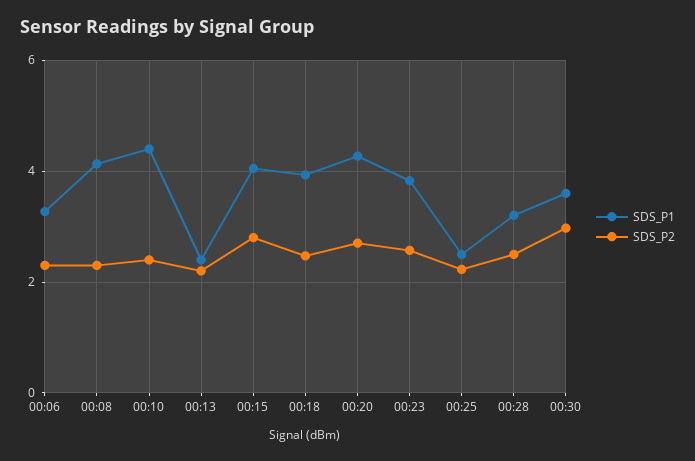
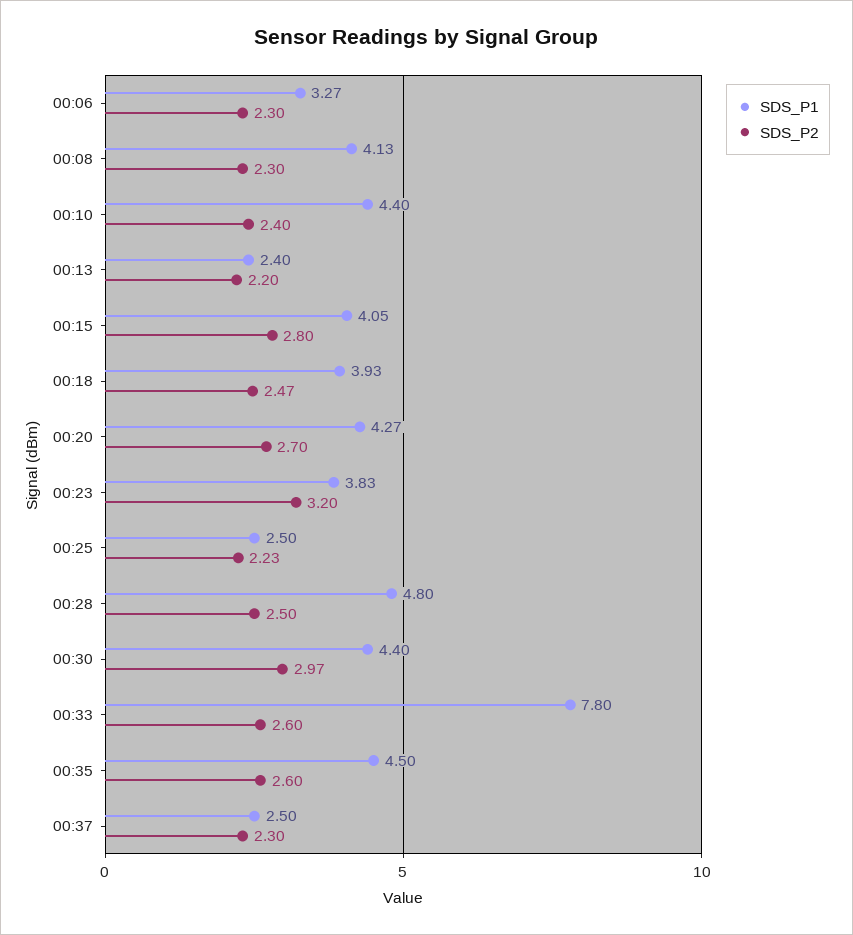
SDS_P2, 00:23: 2.6 -> 3.2
SDS_P1, 00:28: 3.2 -> 4.8
SDS_P1, 00:30: 3.6 -> 4.4
SDS_P1, 00:33: none -> 7.8
SDS_P2, 00:33: none -> 2.6
SDS_P1, 00:35: none -> 4.5
SDS_P2, 00:35: none -> 2.6
SDS_P1, 00:37: none -> 2.5
SDS_P2, 00:37: none -> 2.3

